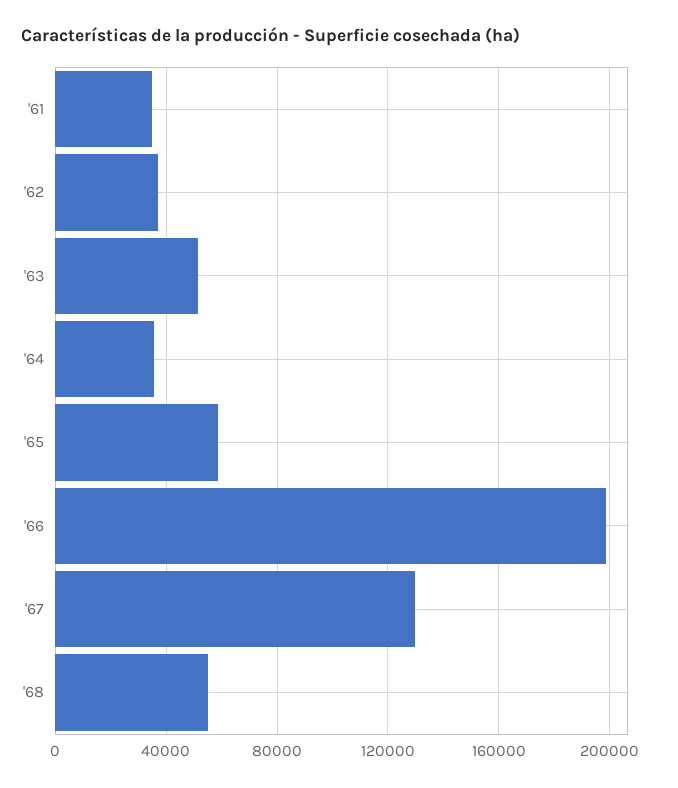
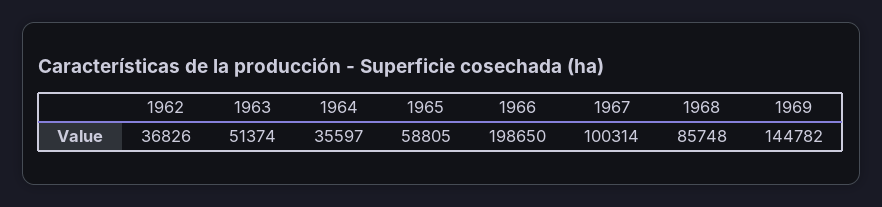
'61: 35000 -> none
'67: 130000 -> 100314
'68: 55000 -> 85748
1969: none -> 144782

